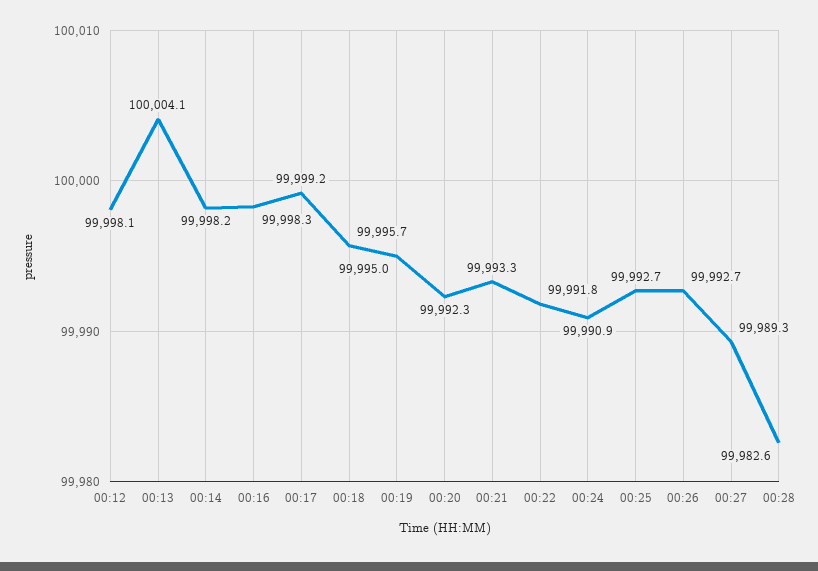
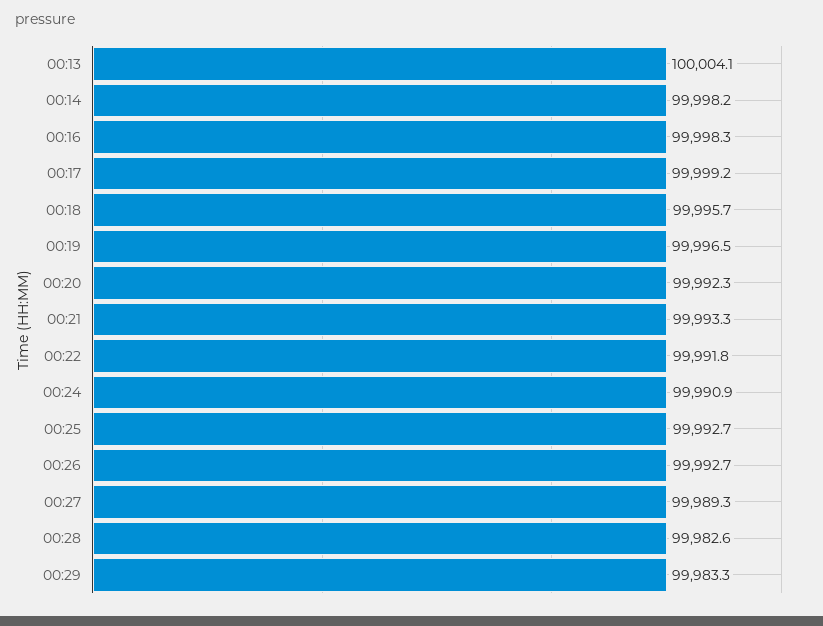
00:12: 99998.1 -> none
00:19: 99995 -> 99996.5
00:29: none -> 99983.3

